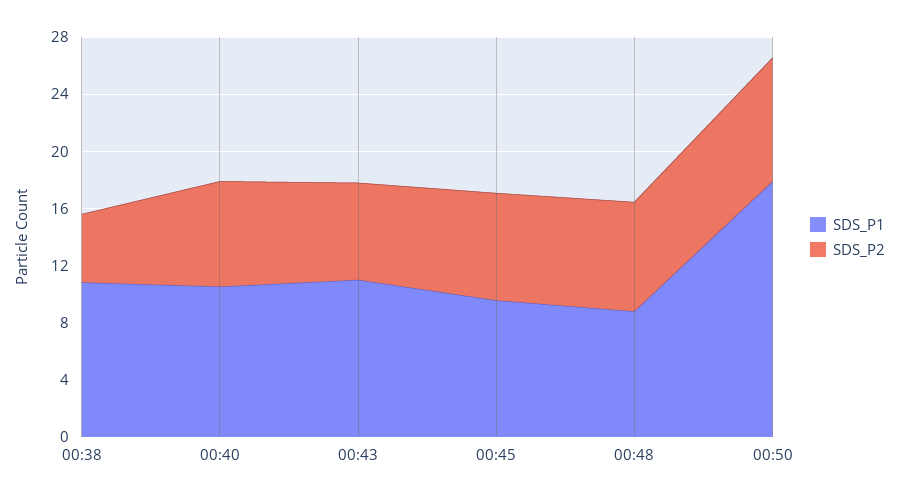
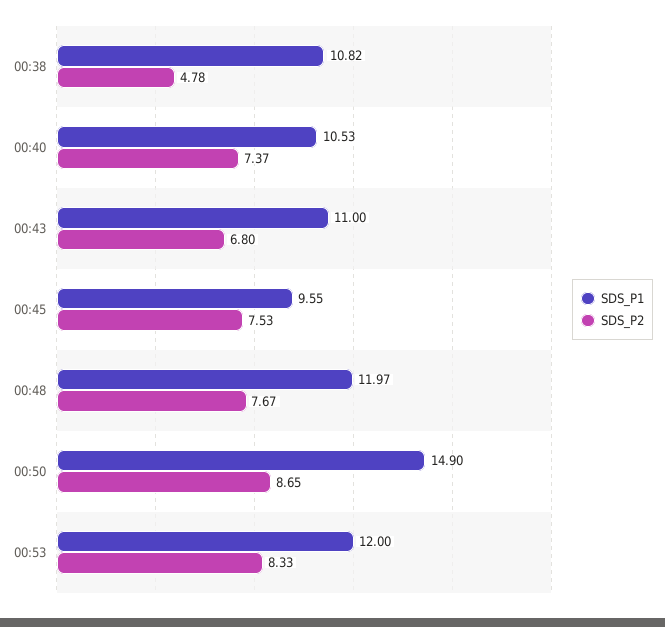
SDS_P1, 00:48: 9 -> 11.97
SDS_P1, 00:50: 18 -> 14.9
SDS_P1, 00:53: none -> 12
SDS_P2, 00:53: none -> 8.33

